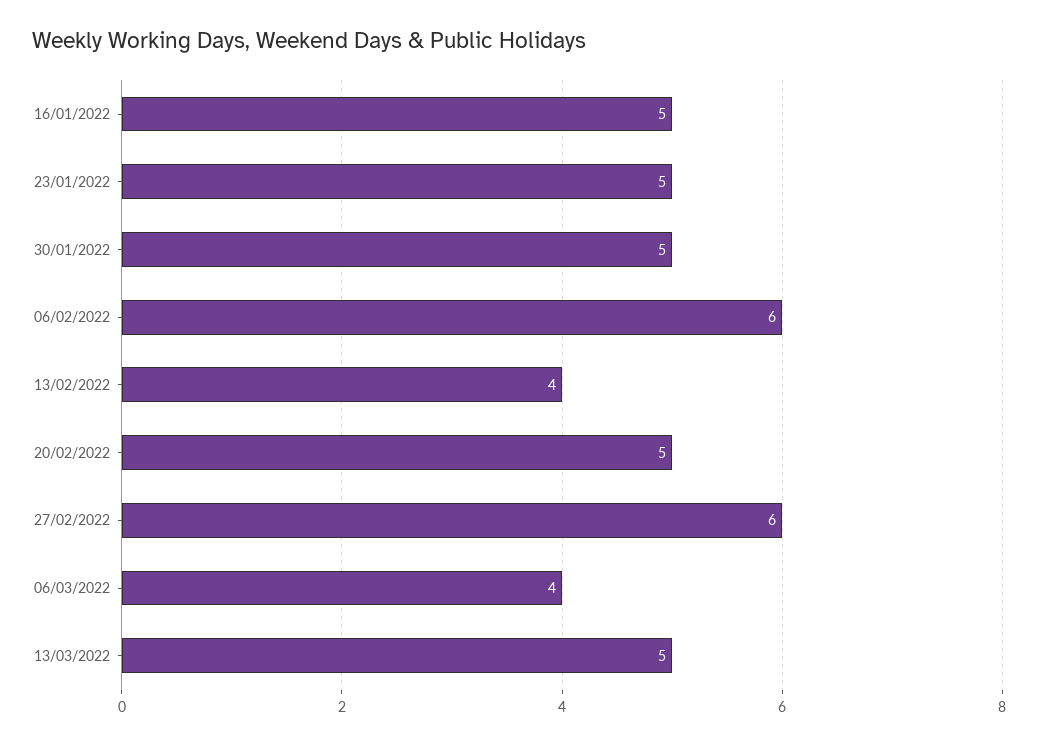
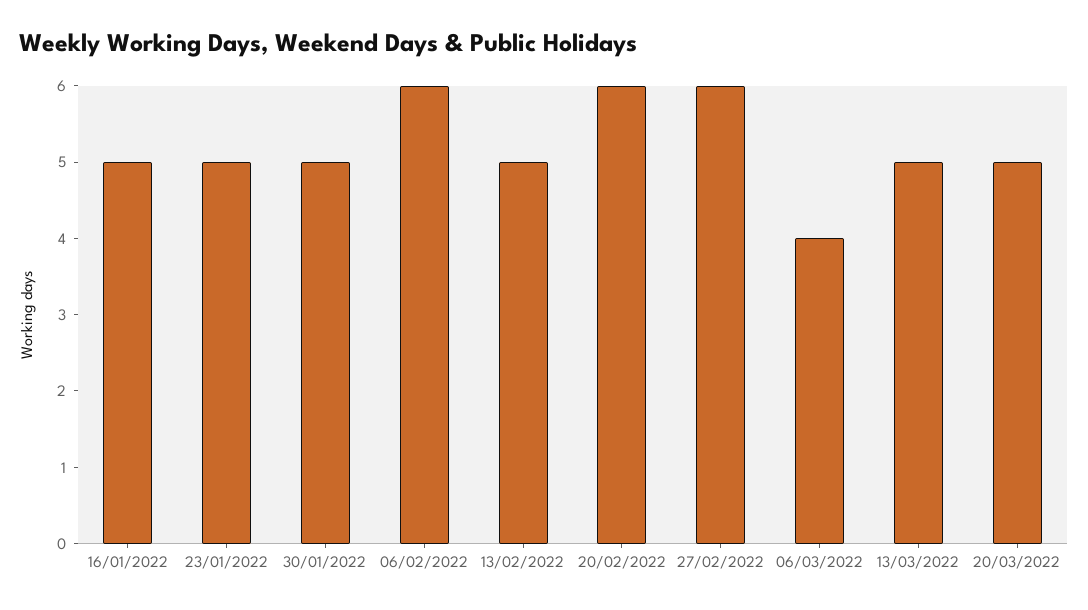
13/02/2022: 4 -> 5
20/02/2022: 5 -> 6
20/03/2022: none -> 5

